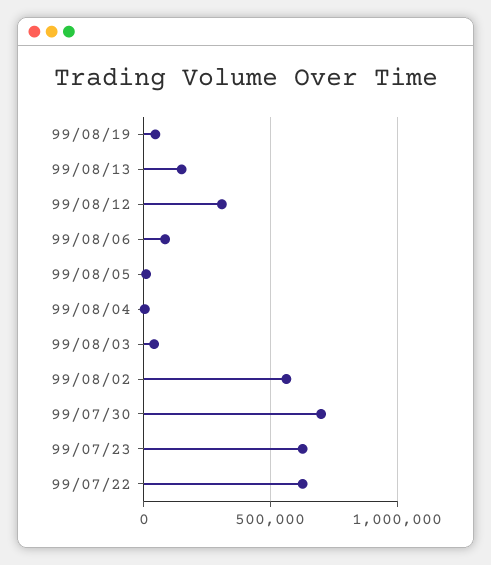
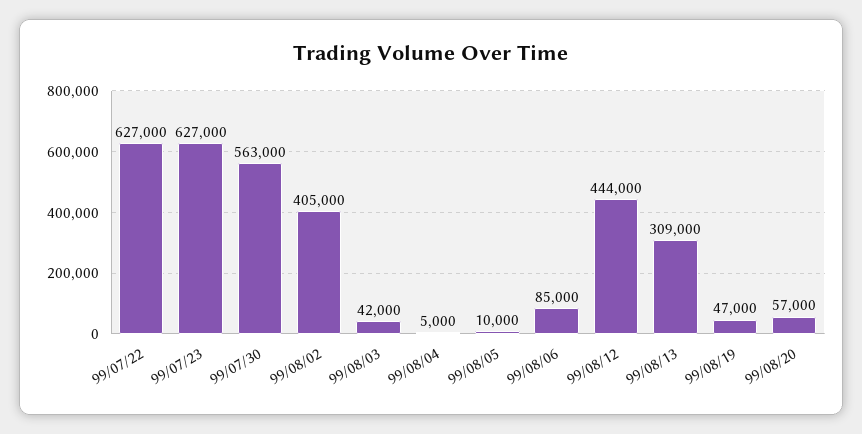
99/08/13: 150000 -> 309000
99/08/12: 300000 -> 444000
99/08/02: 550000 -> 405000
99/07/30: 700000 -> 563000
99/08/20: none -> 57000

